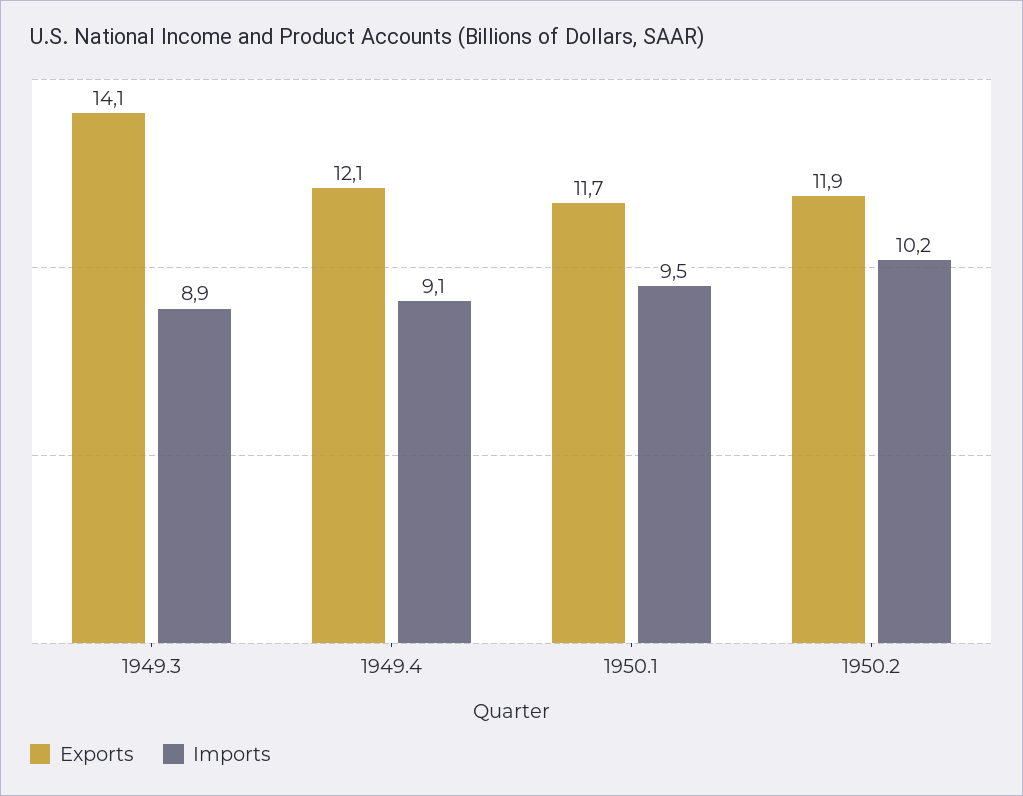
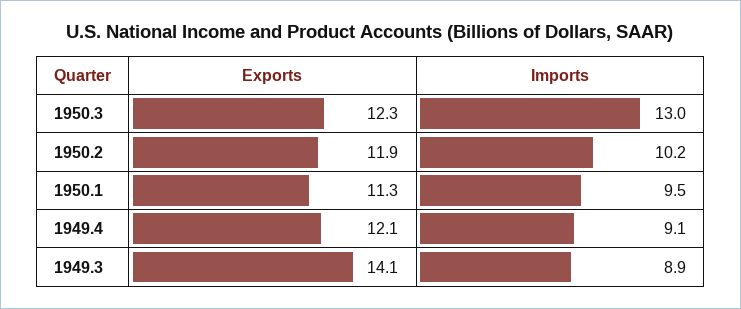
Exports, 1950.1: 11.7 -> 11.3
Exports, 1950.3: none -> 12.3
Imports, 1950.3: none -> 13

